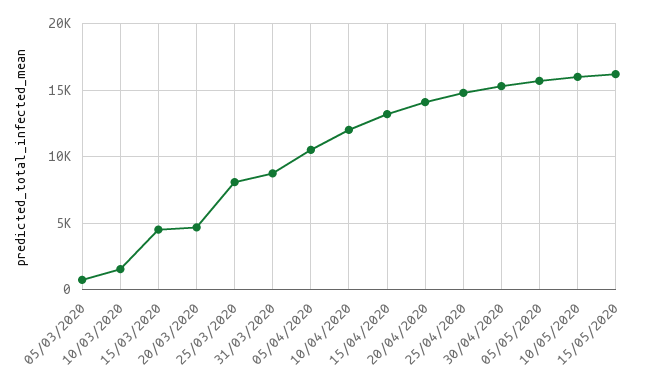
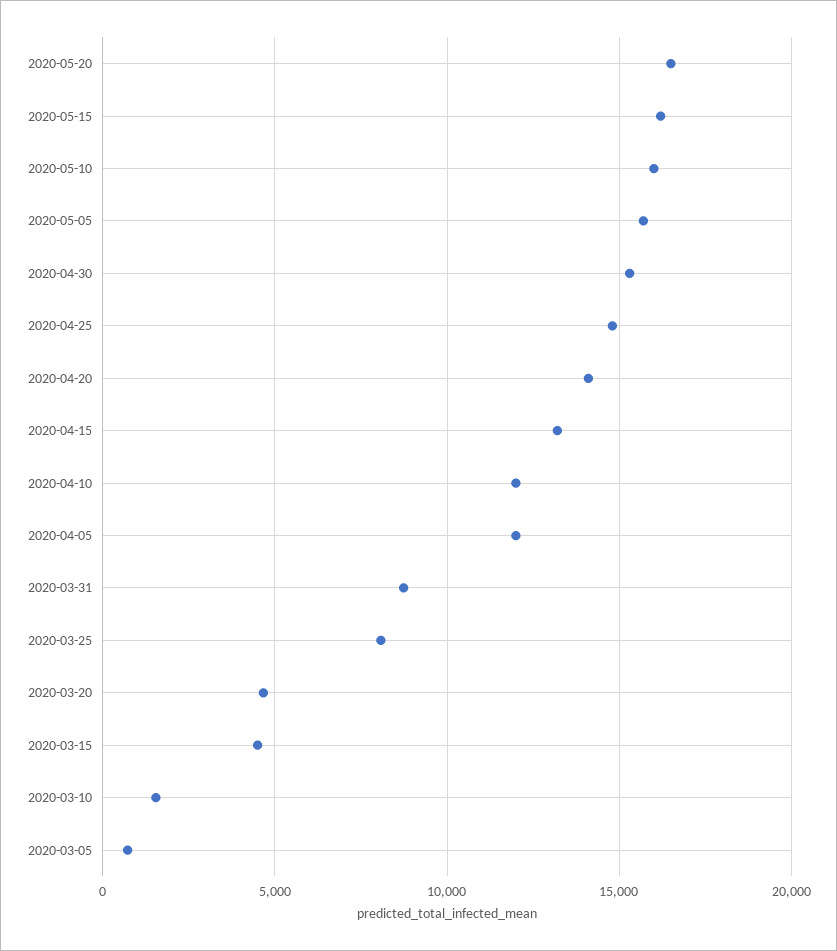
05/04/2020: 10500 -> 12000
2020-05-20: none -> 16500

